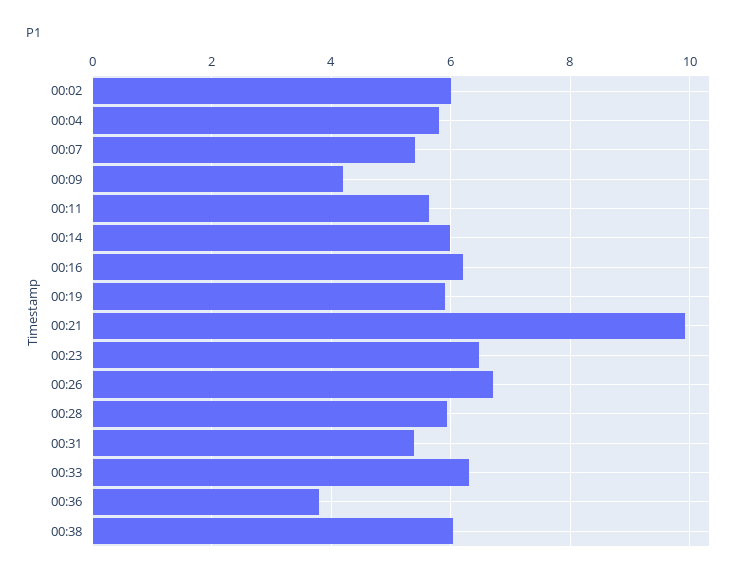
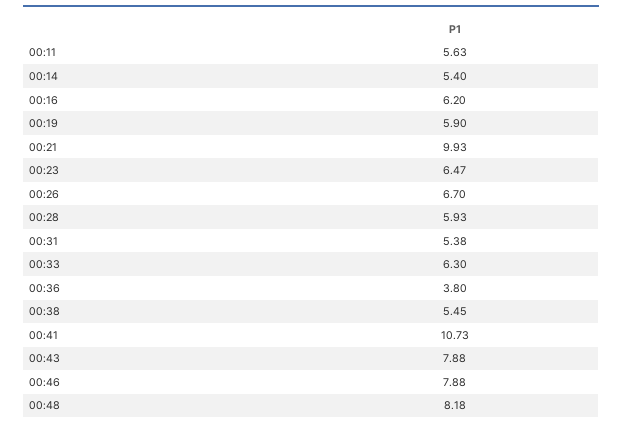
00:02: 6 -> none
00:04: 5.8 -> none
00:07: 5.4 -> none
00:09: 4.2 -> none
00:14: 6 -> 5.4
00:38: 6 -> 5.45
00:41: none -> 10.73
00:43: none -> 7.88
00:46: none -> 7.88
00:48: none -> 8.18

